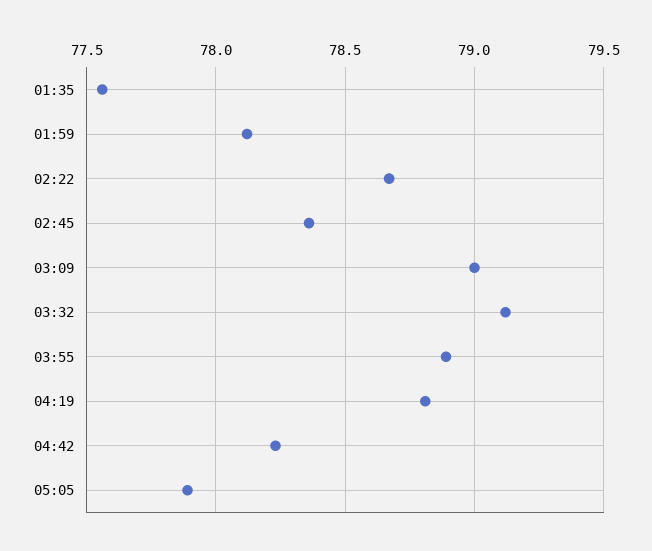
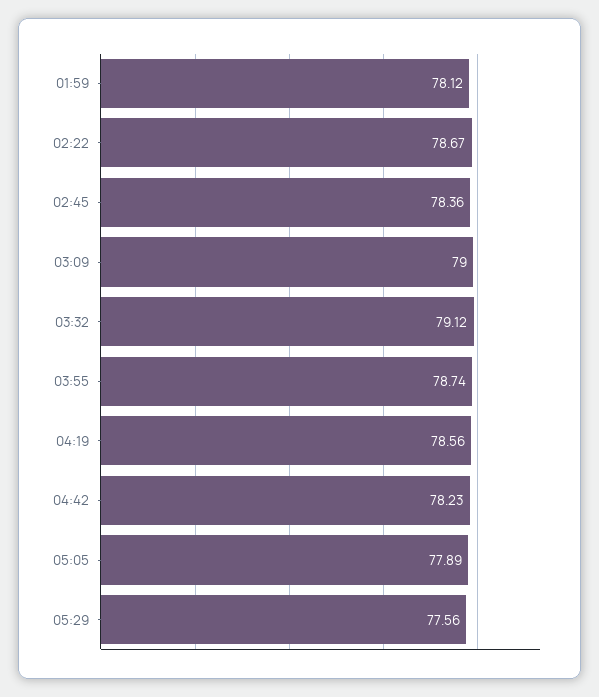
01:35: 77.55 -> none
03:55: 78.9 -> 78.74
04:19: 78.8 -> 78.56
05:29: none -> 77.56

